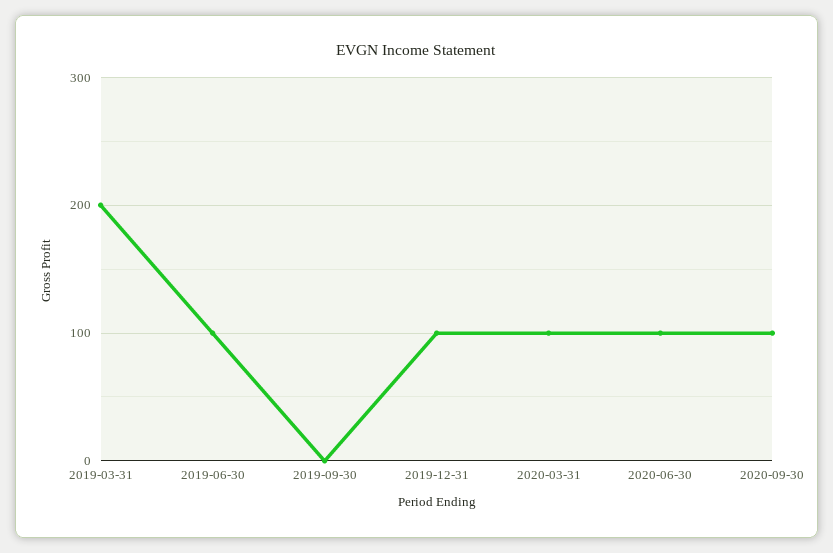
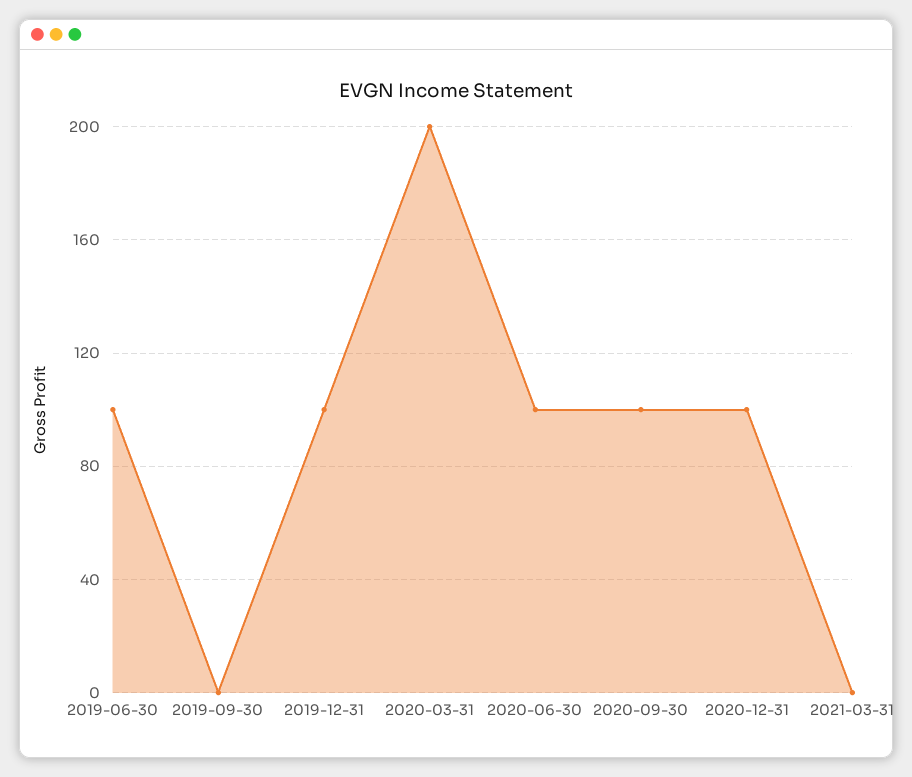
2019-03-31: 200 -> none
2020-03-31: 100 -> 200
2020-12-31: none -> 100
2021-03-31: none -> 0

